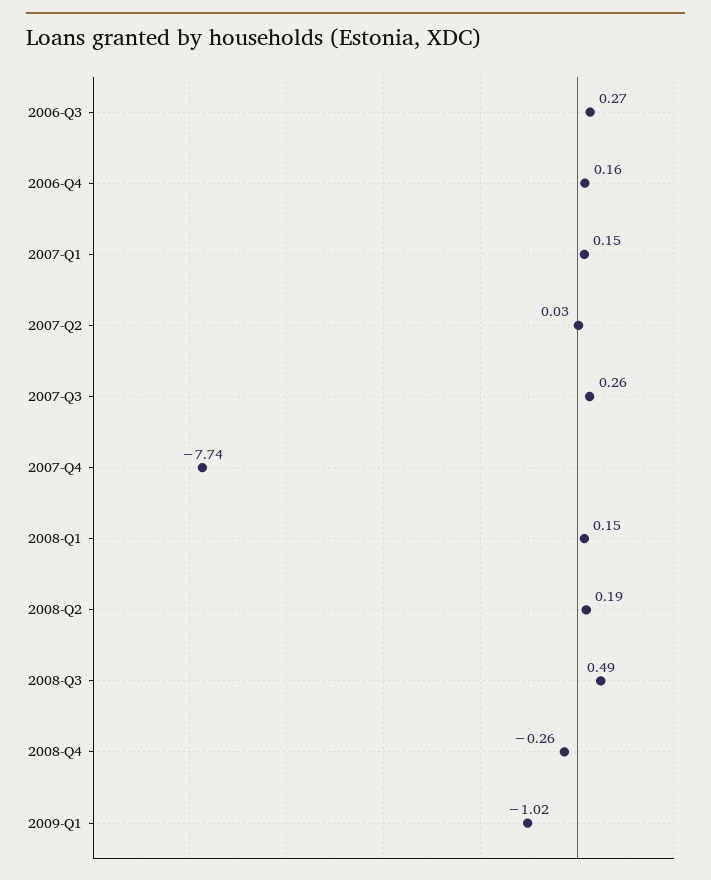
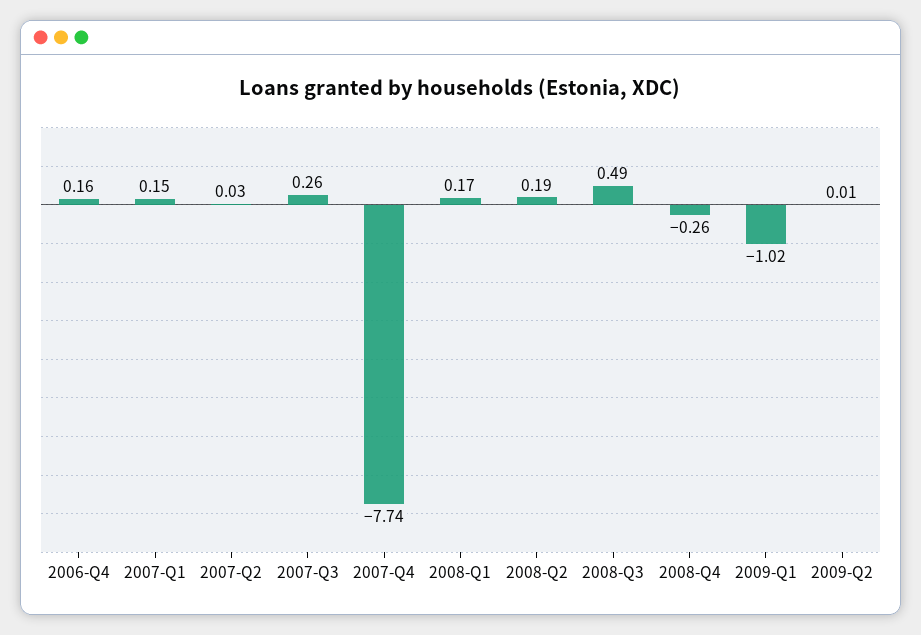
2006-Q3: 0.27 -> none
2008-Q1: 0.15 -> 0.17
2009-Q2: none -> 0.01

